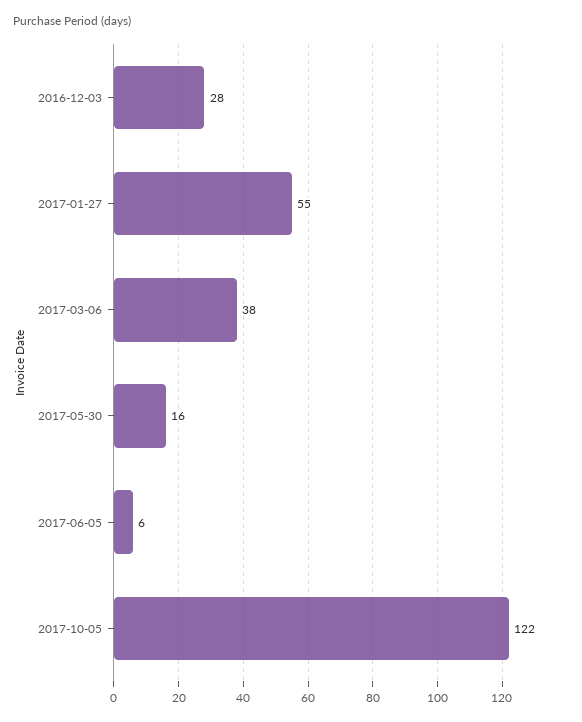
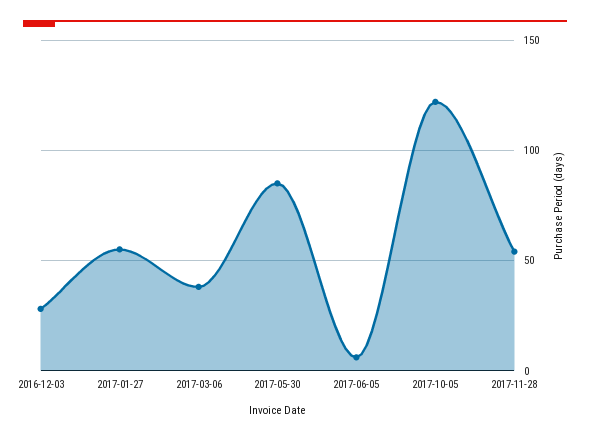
2017-05-30: 16 -> 85
2017-11-28: none -> 55

